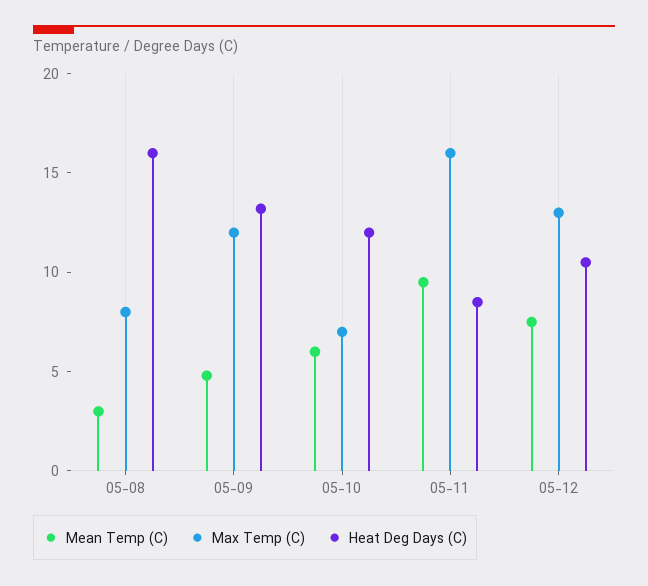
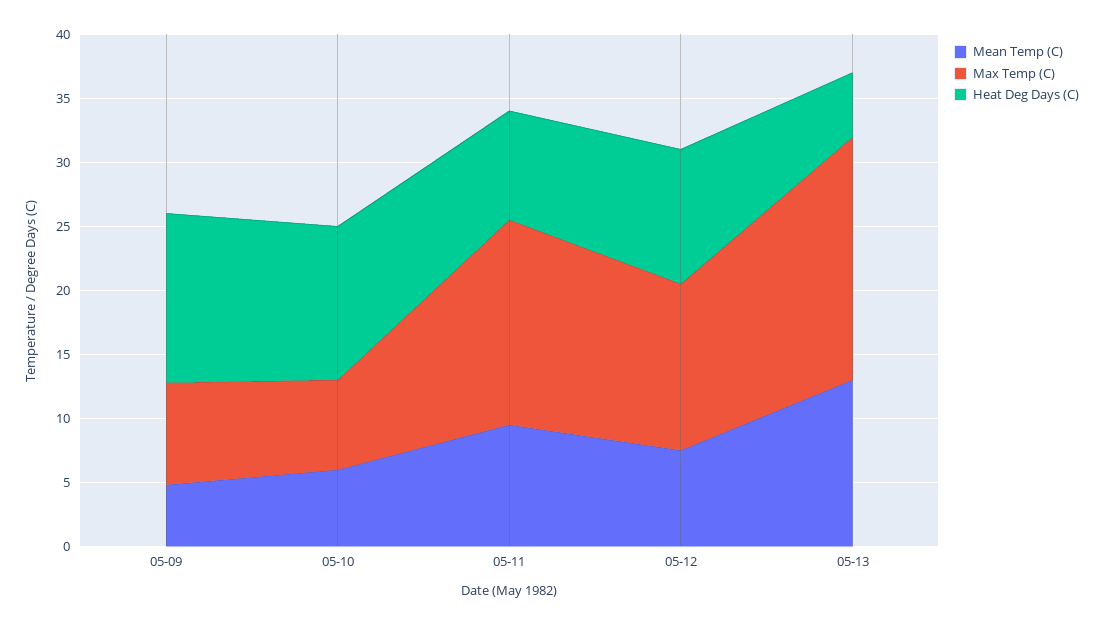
Mean Temp (C), 05-08: 3 -> none
Max Temp (C), 05-08: 8 -> none
Heat Deg Days (C), 05-08: 16 -> none
Max Temp (C), 05-09: 12 -> 8
Mean Temp (C), 05-13: none -> 13
Max Temp (C), 05-13: none -> 19
Heat Deg Days (C), 05-13: none -> 5

